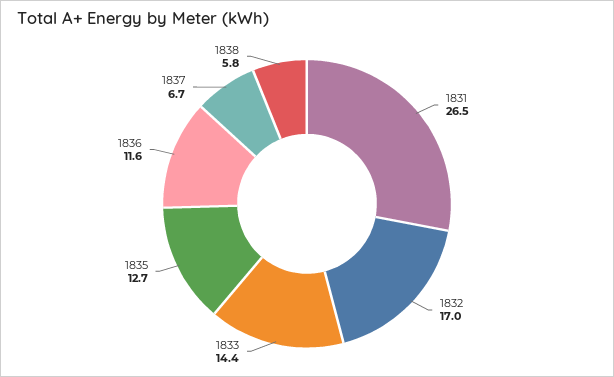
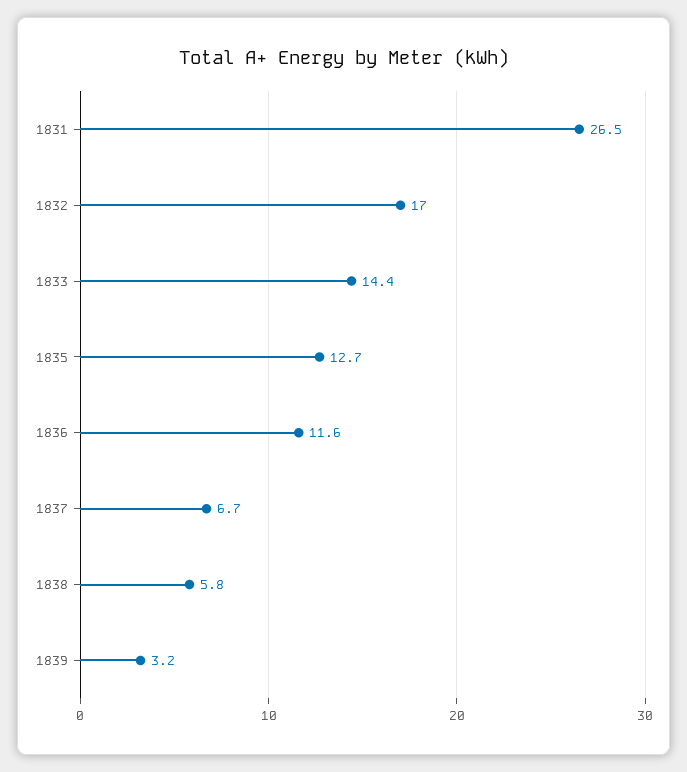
1839: none -> 3.2

